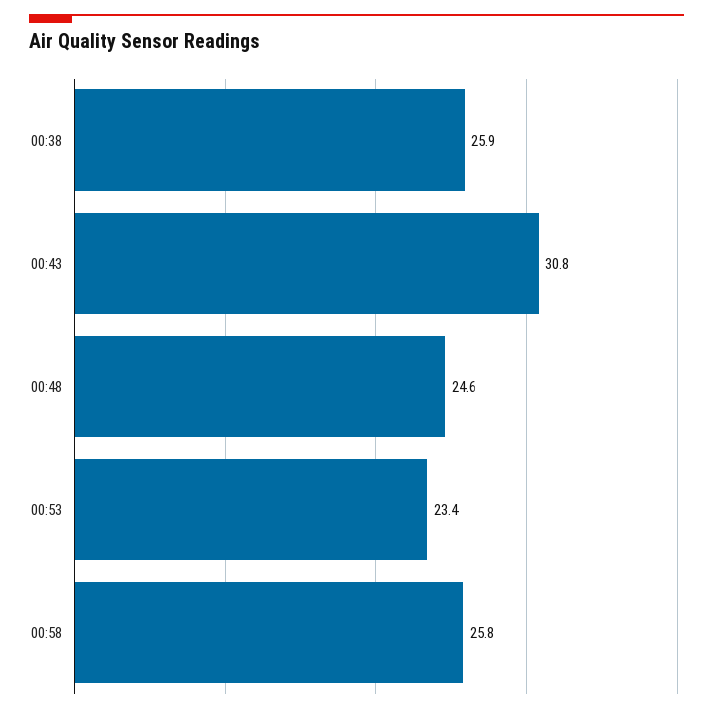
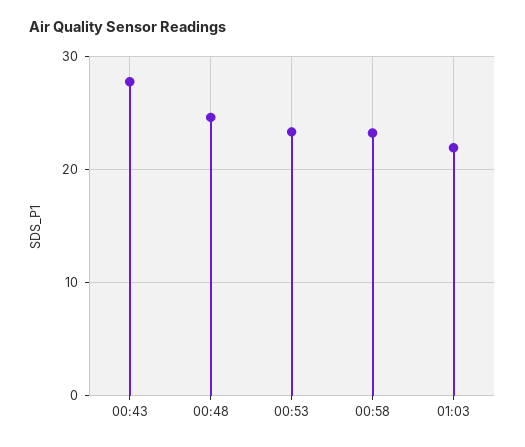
00:38: 25.9 -> none
00:43: 30.8 -> 28
00:58: 25.8 -> 23
01:03: none -> 22

